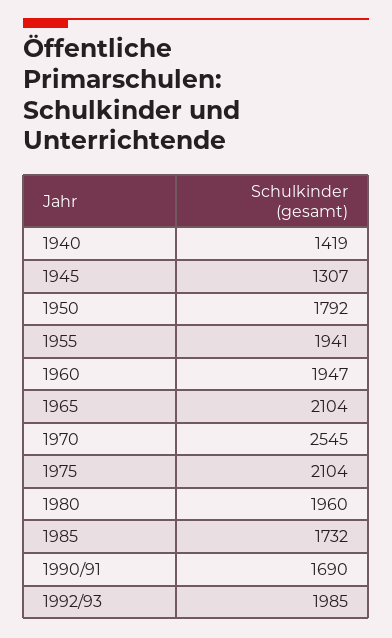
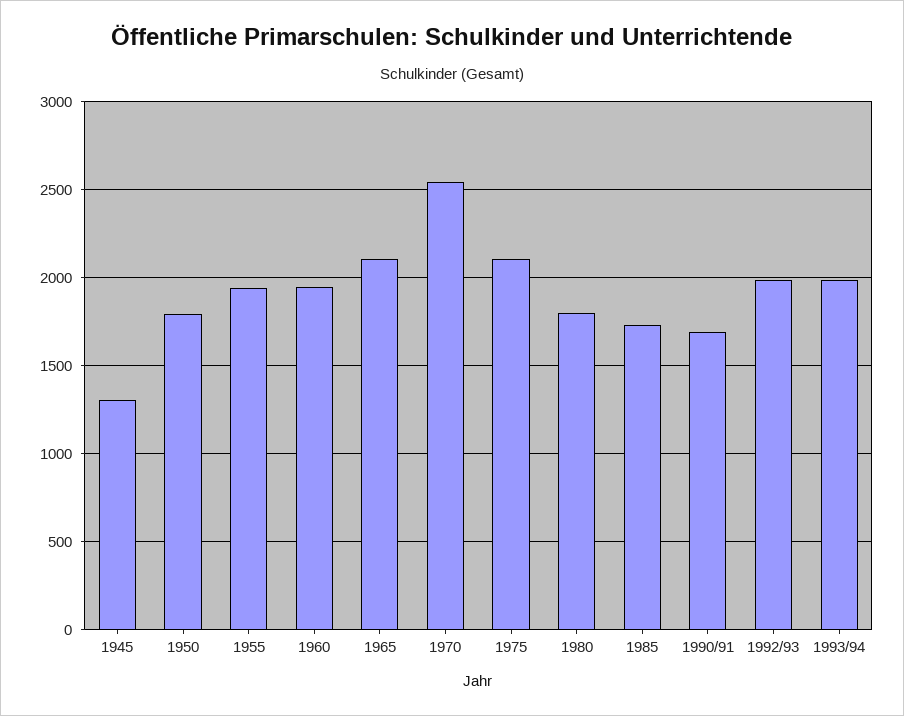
1940: 1419 -> none
1980: 1960 -> 1800
1993/94: none -> 2000

